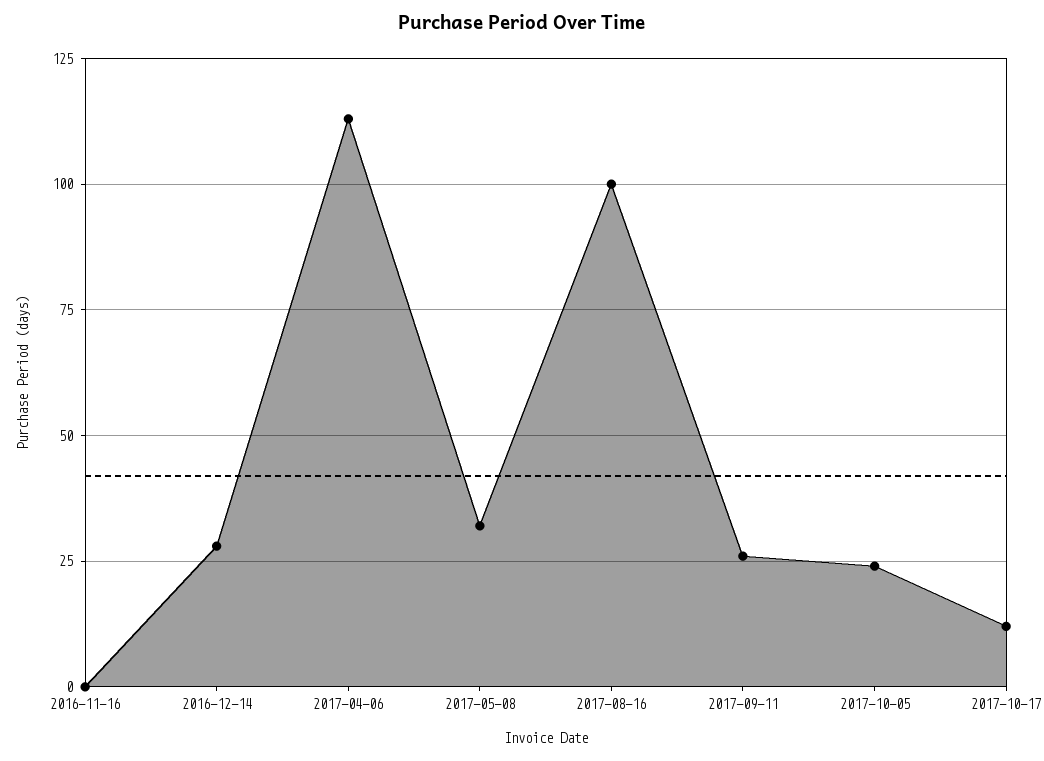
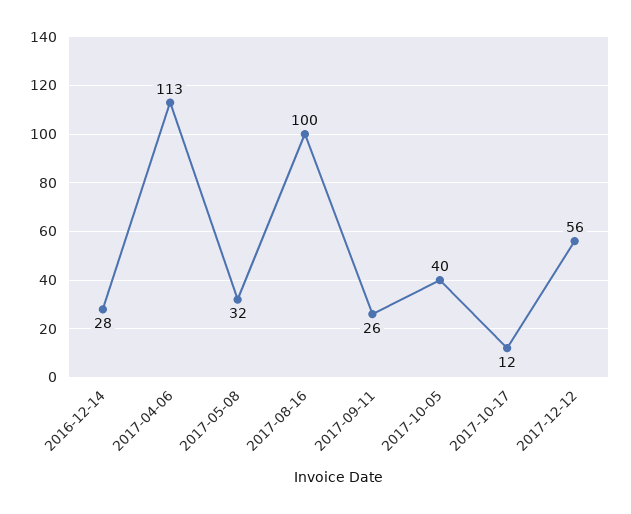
2016-11-16: 0 -> none
2017-10-05: 25 -> 40
2017-12-12: none -> 56

